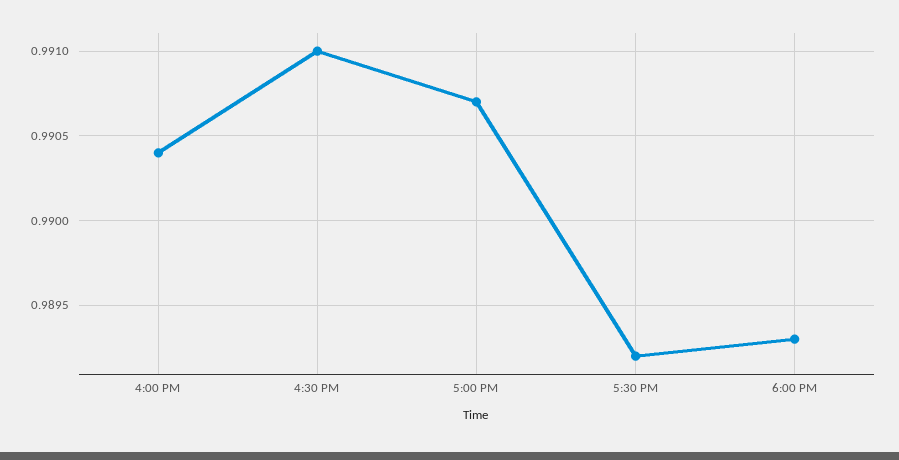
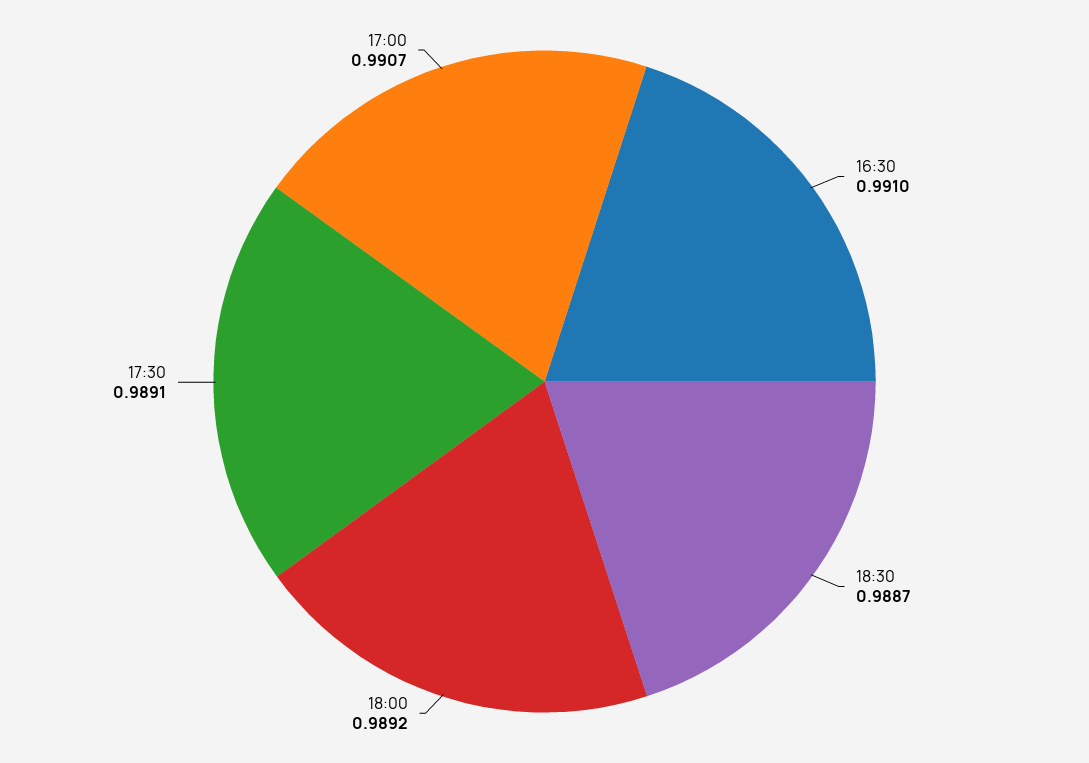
4:00 PM: 0.9904 -> none
5:30 PM: 0.9892 -> 0.9891
6:00 PM: 0.9893 -> 0.9892
18:30: none -> 0.9887

